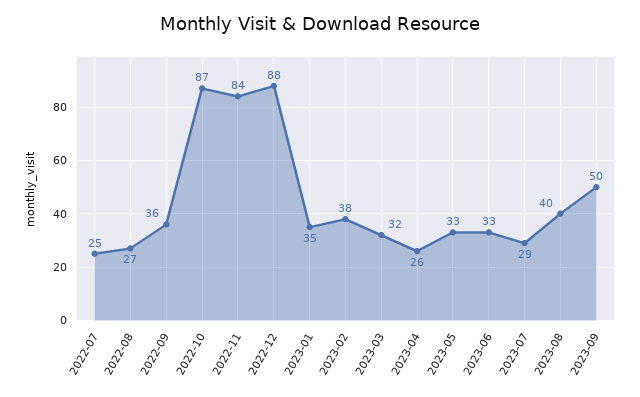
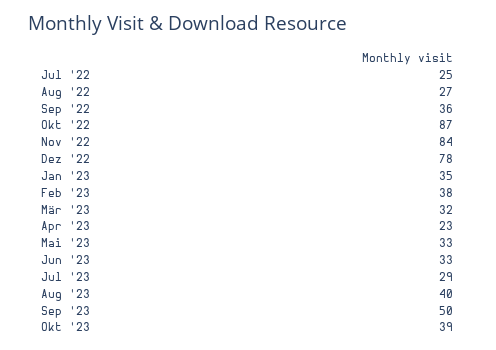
2022-12: 88 -> 78
2023-04: 26 -> 23
Okt '23: none -> 39

